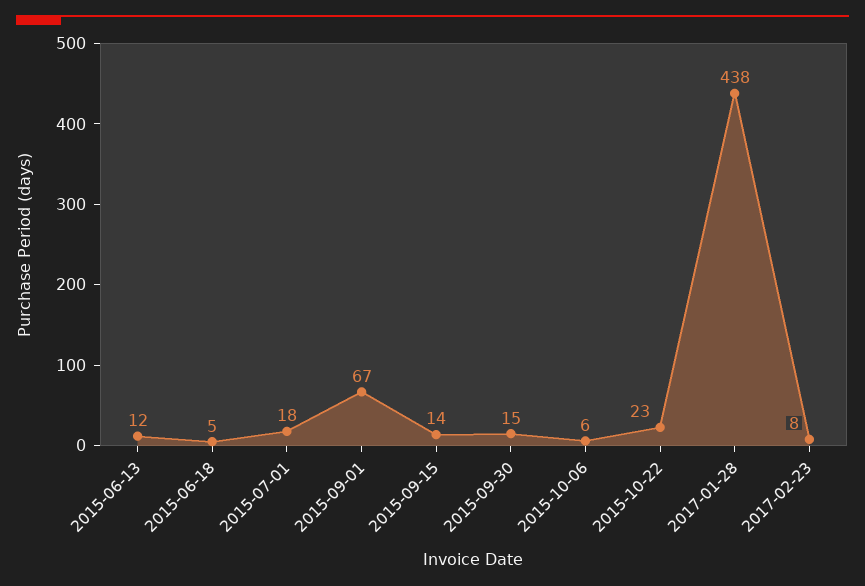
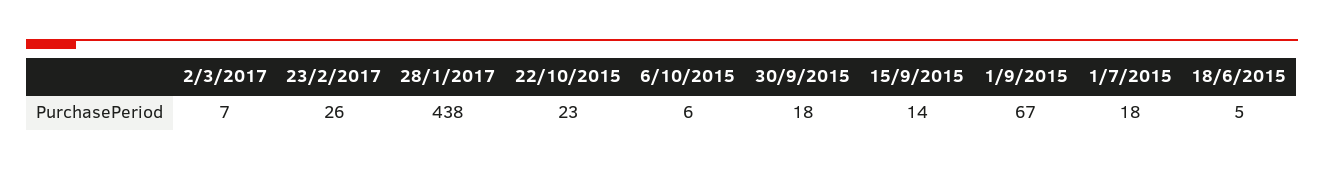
2015-06-13: 12 -> none
2015-09-30: 15 -> 18
2017-02-23: 8 -> 26
2/3/2017: none -> 7

